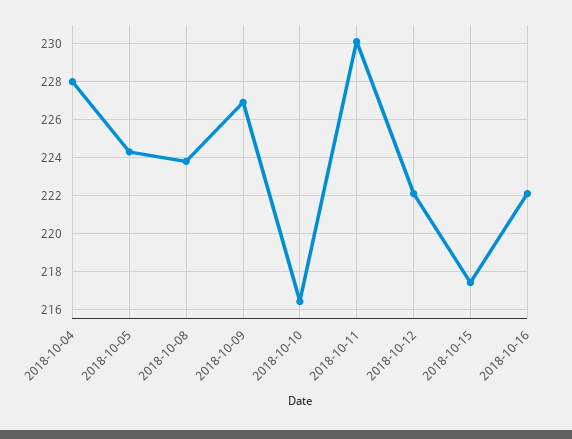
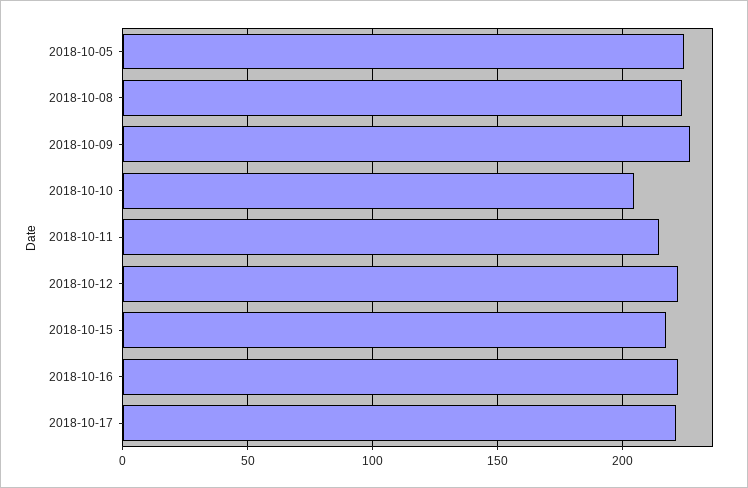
2018-10-04: 228 -> none
2018-10-10: 216.5 -> 205
2018-10-11: 230 -> 215
2018-10-17: none -> 220

